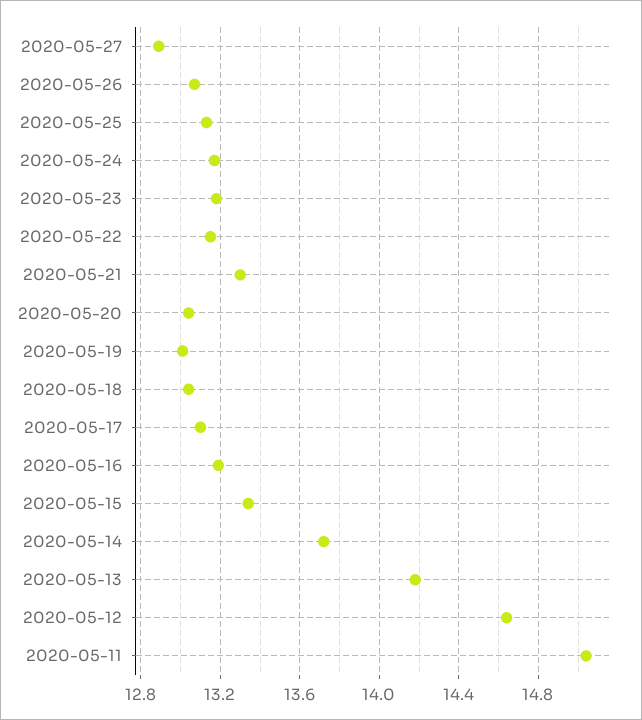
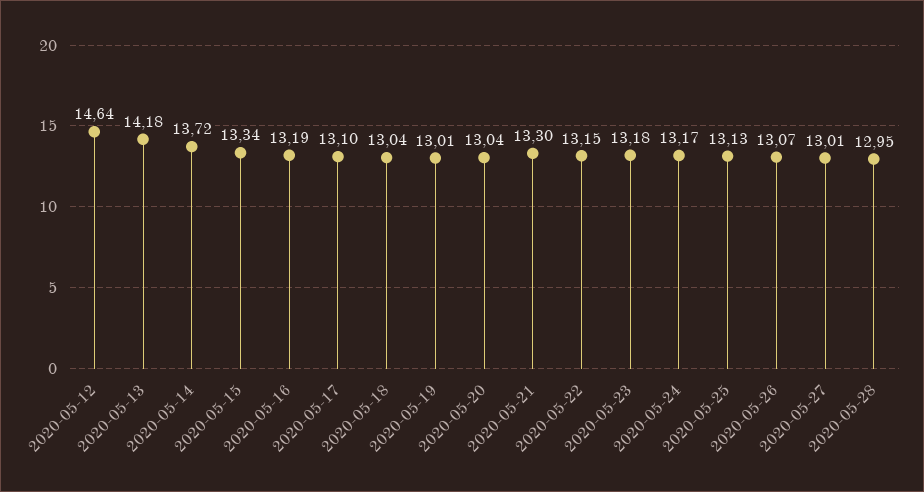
2020-05-27: 12.9 -> 13.01
2020-05-11: 15.05 -> none
2020-05-28: none -> 12.95

